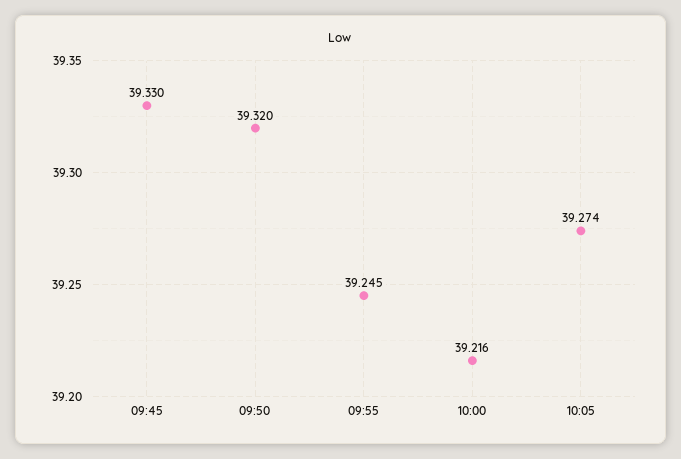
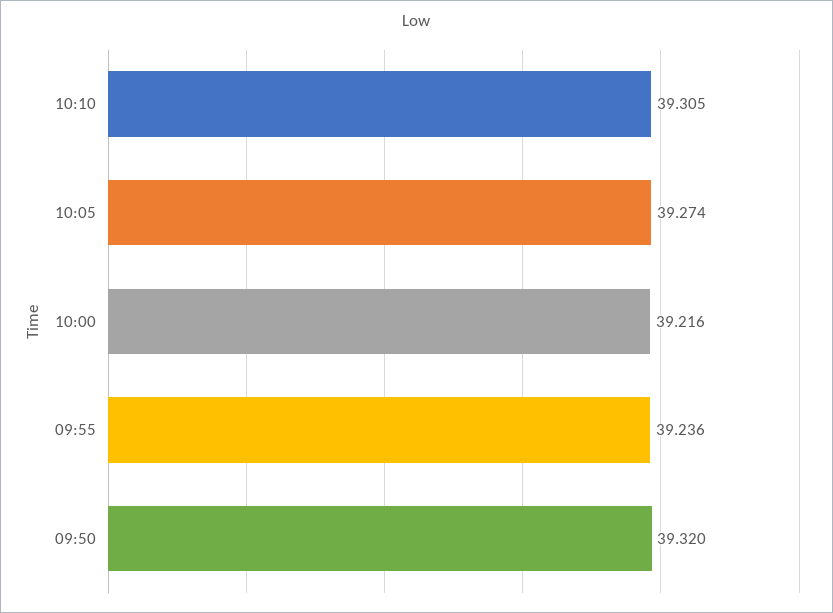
09:45: 39.33 -> none
09:55: 39.245 -> 39.236
10:10: none -> 39.305

